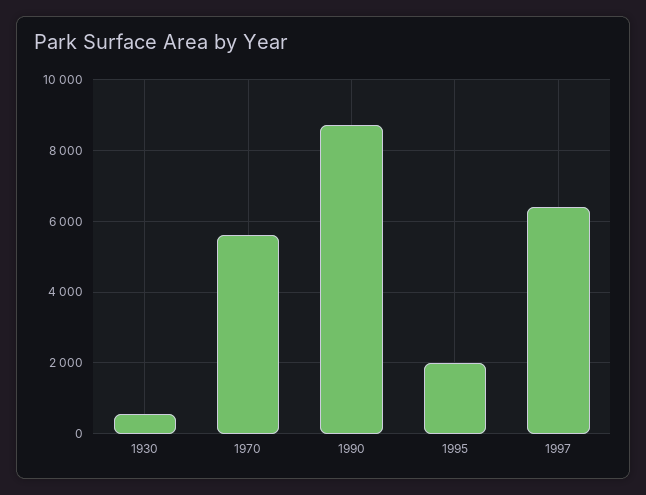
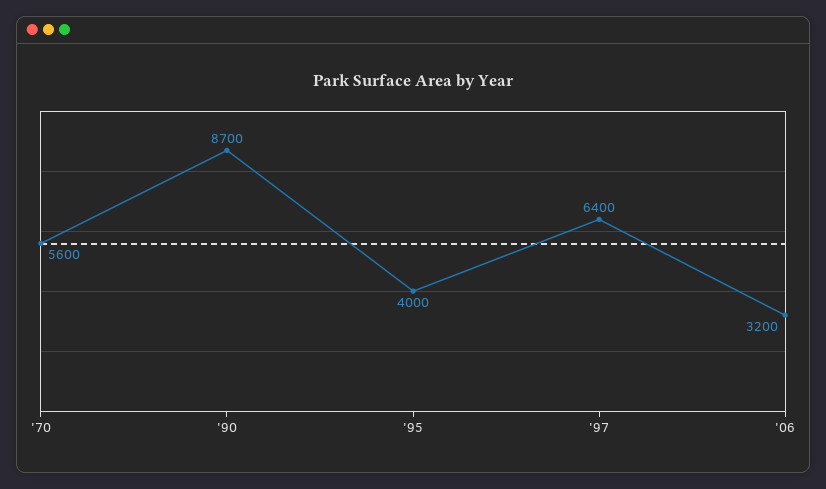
1930: 600 -> none
1995: 2000 -> 4000
'06: none -> 3200

